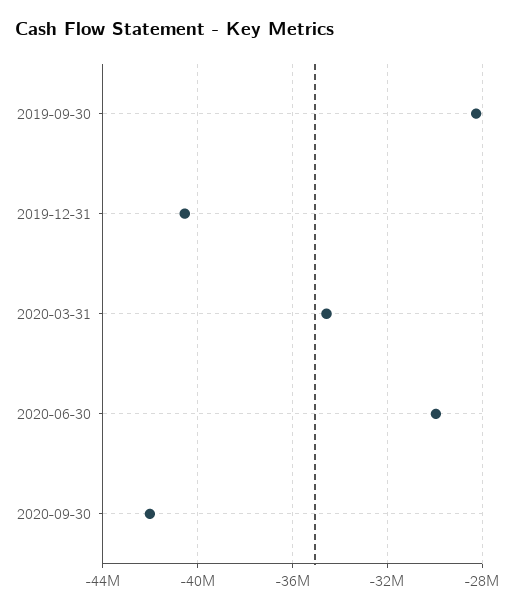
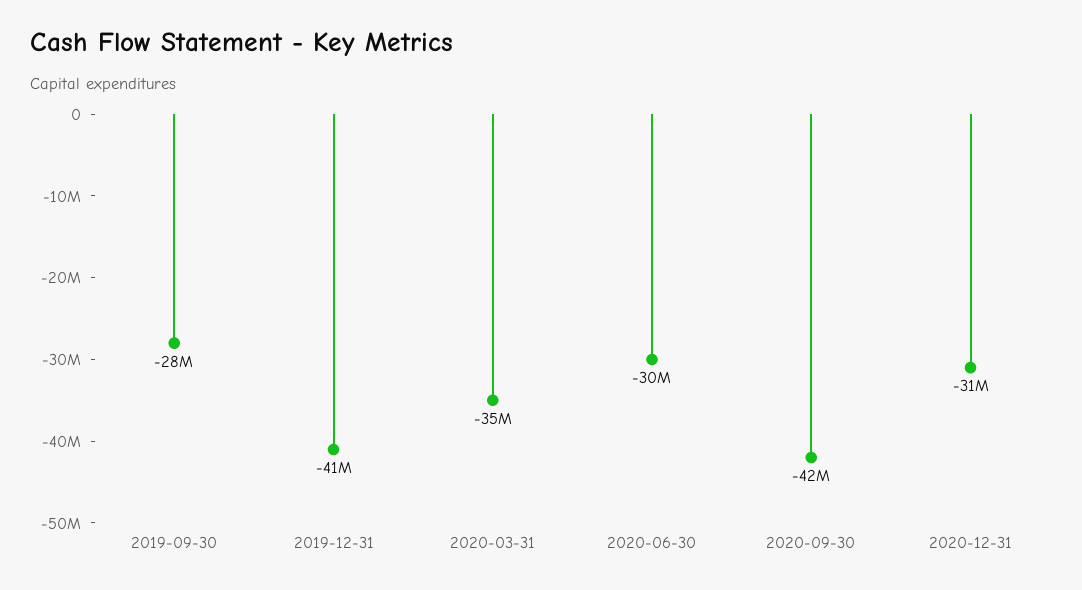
2020-12-31: none -> -31000000

